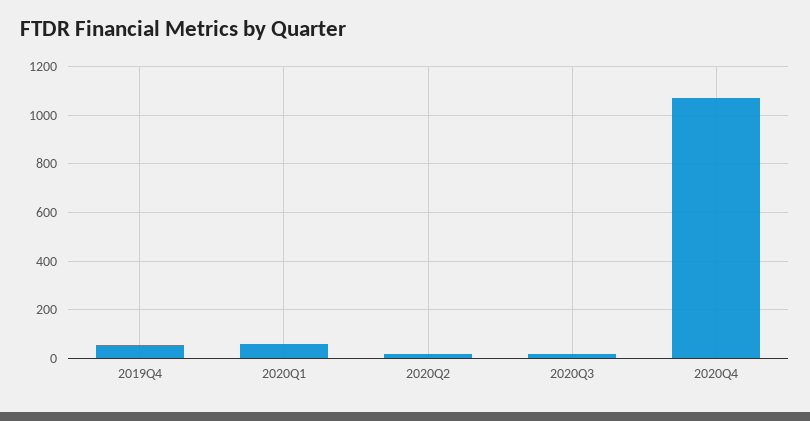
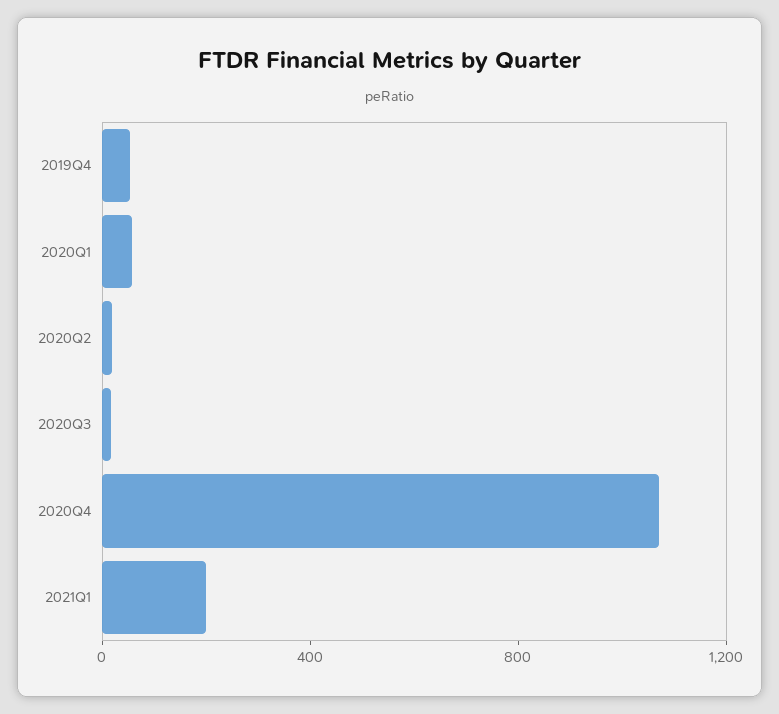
2021Q1: none -> 200

